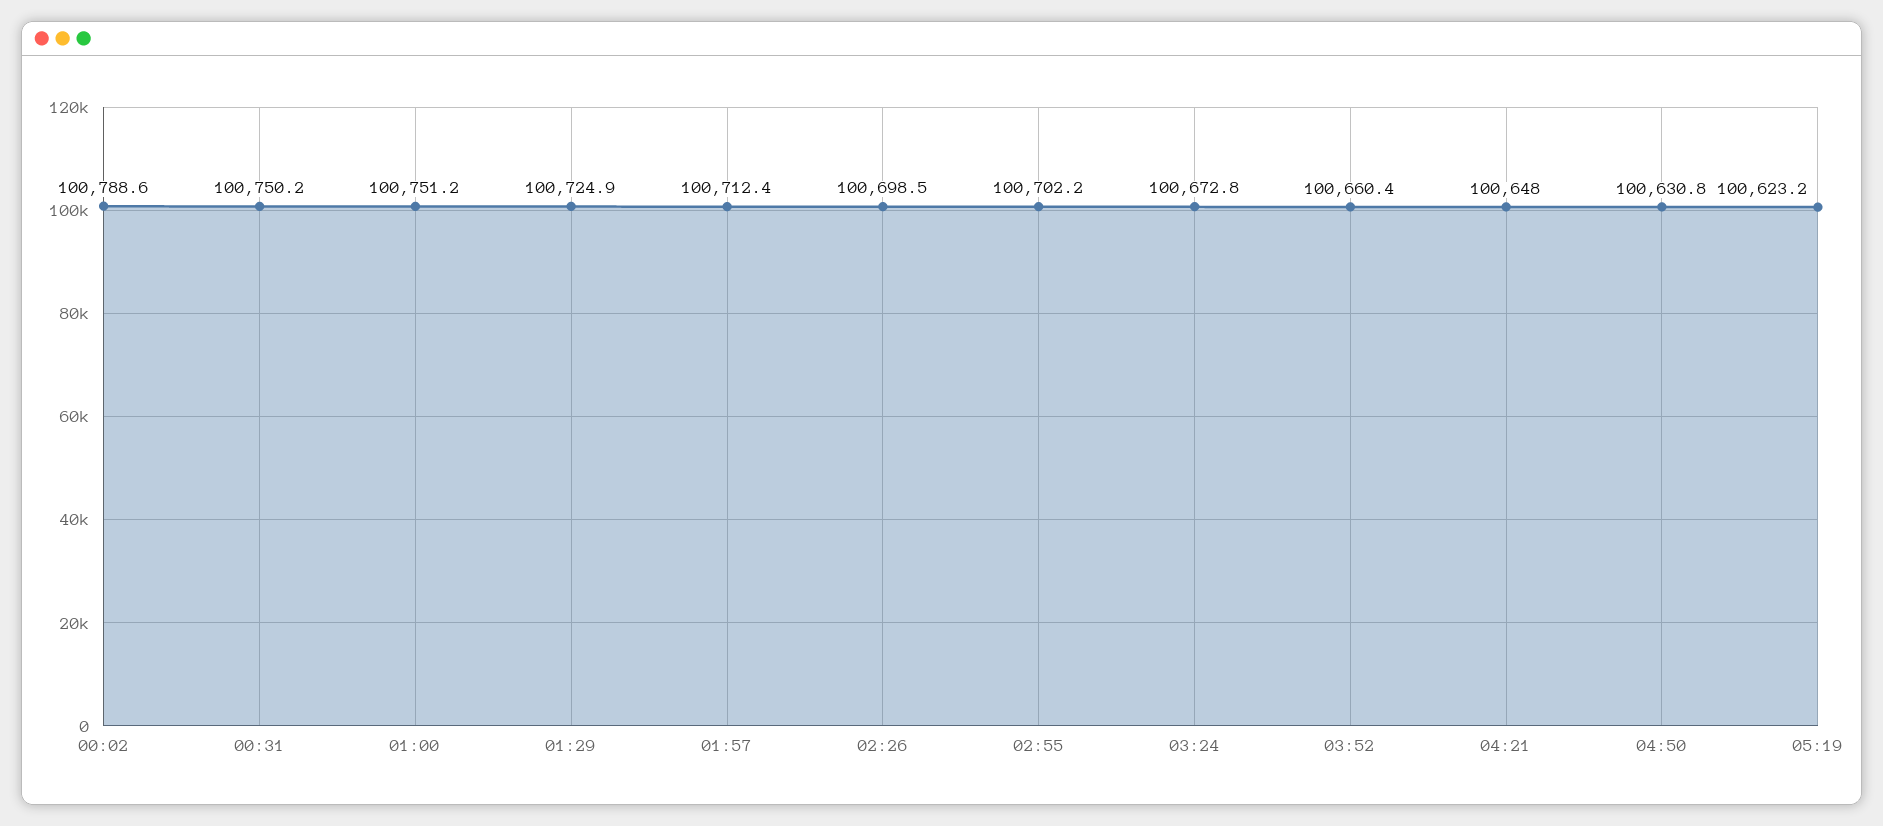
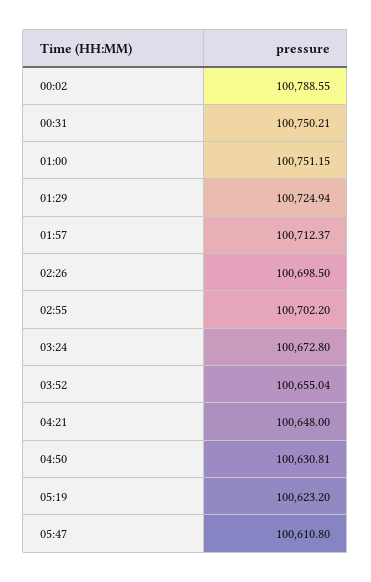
03:52: 100660.4 -> 100655.04
05:47: none -> 100610.8

